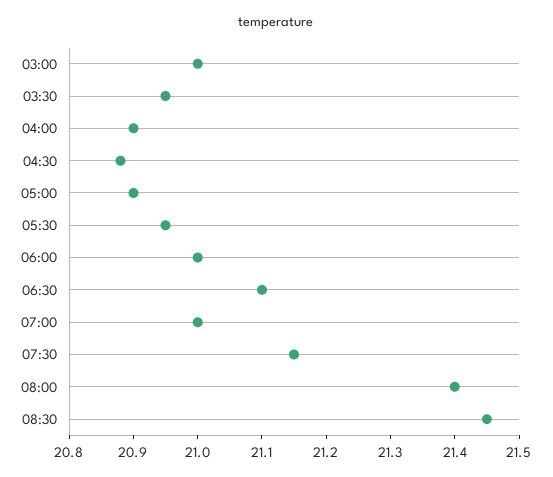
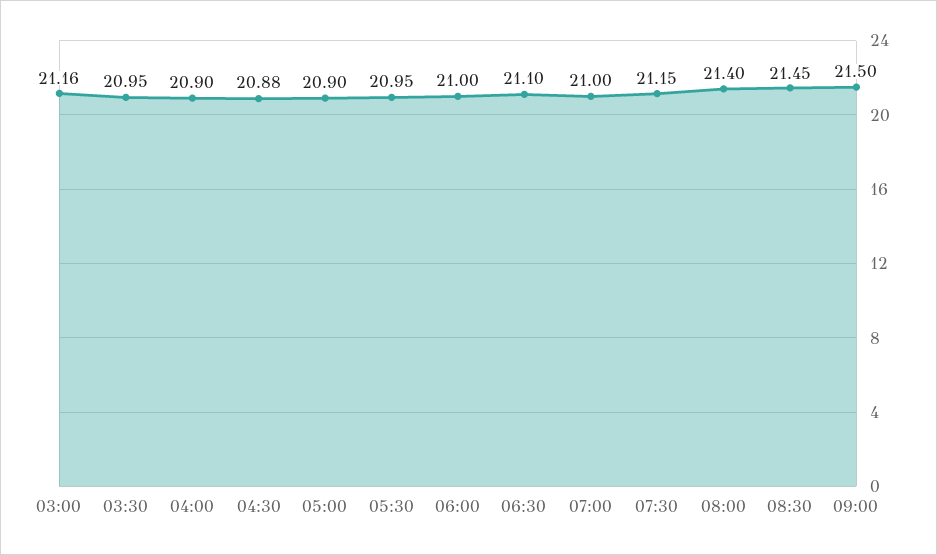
03:00: 21 -> 21.16
09:00: none -> 21.5

